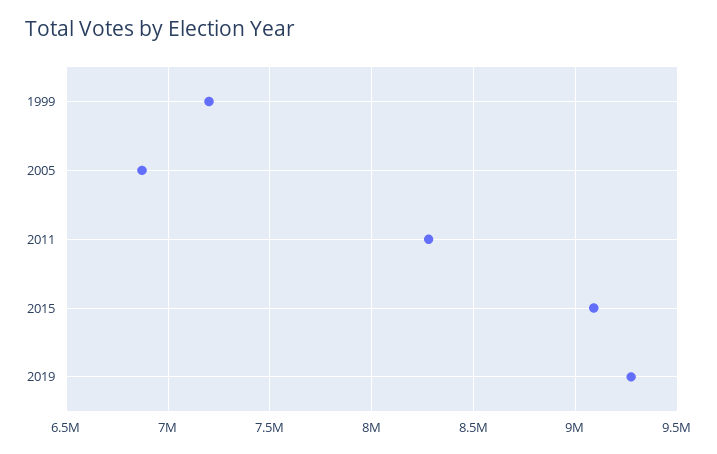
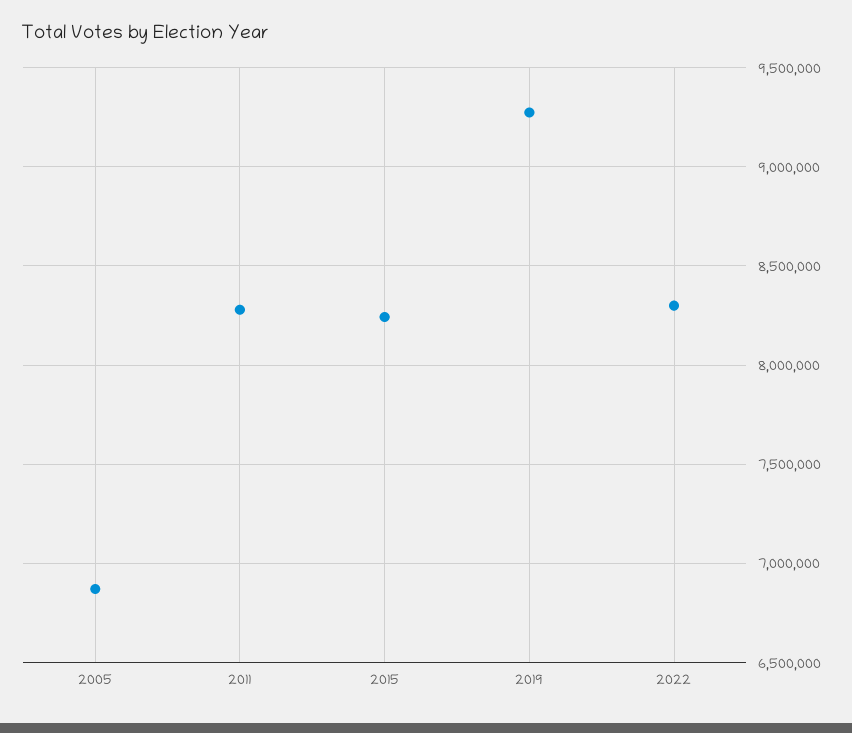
1999: 7200000 -> none
2015: 9100000 -> 8250000
2022: none -> 8300000

